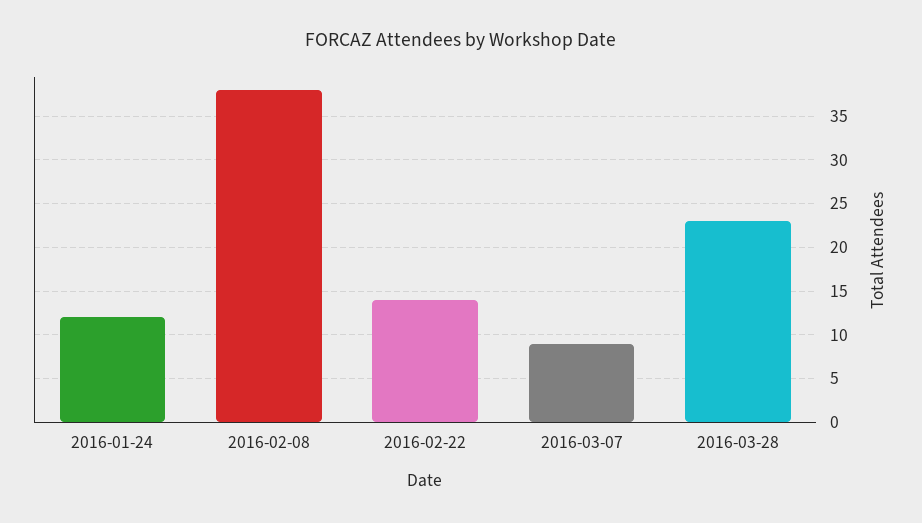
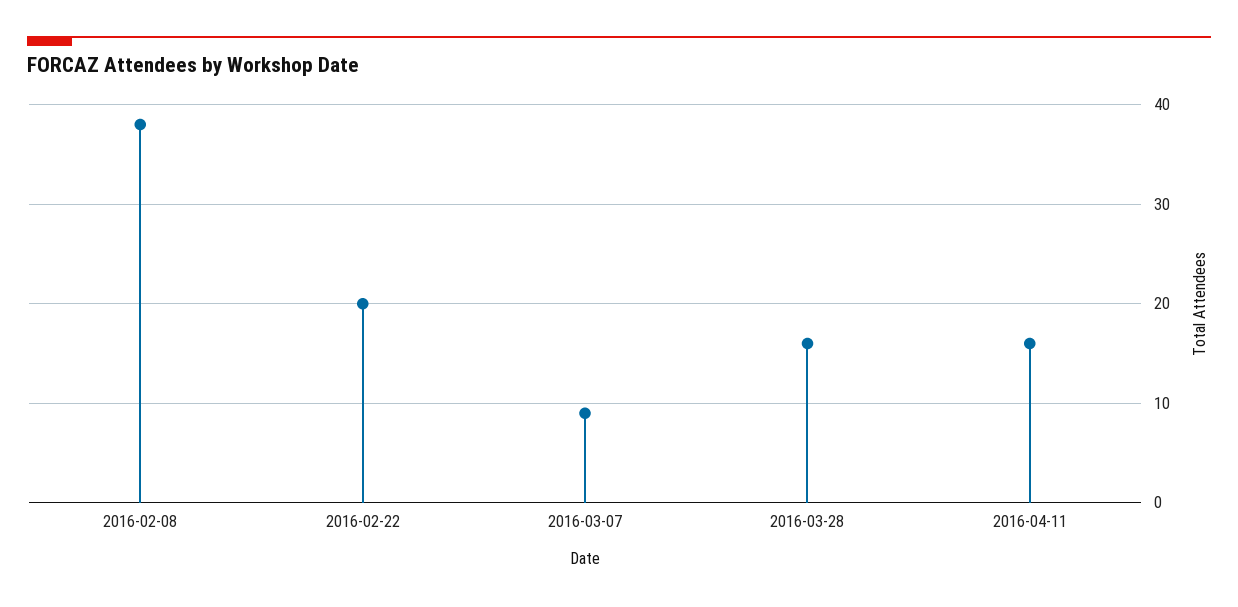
2016-01-24: 12 -> none
2016-02-22: 14 -> 20
2016-03-28: 23 -> 16
2016-04-11: none -> 16

